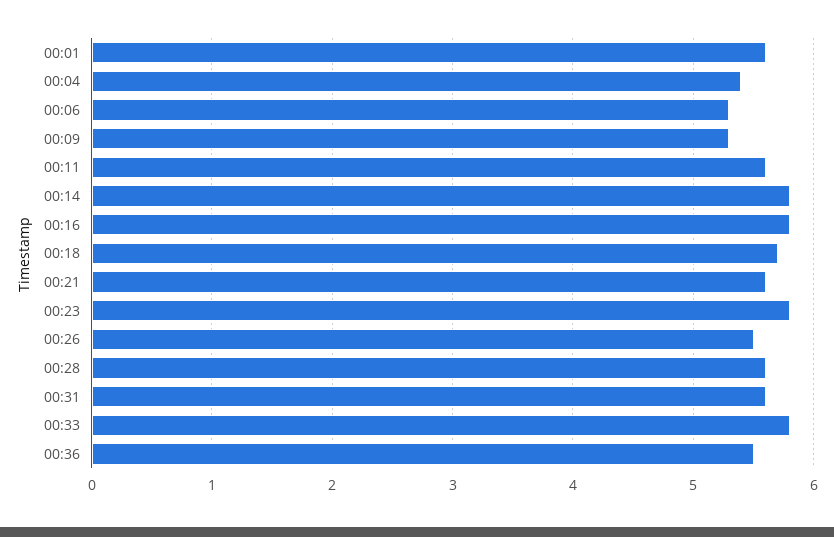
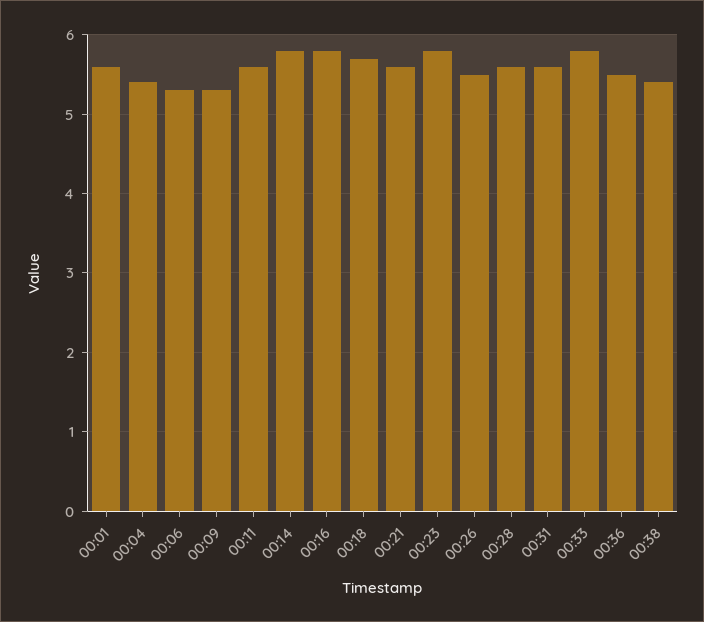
00:38: none -> 5.4

